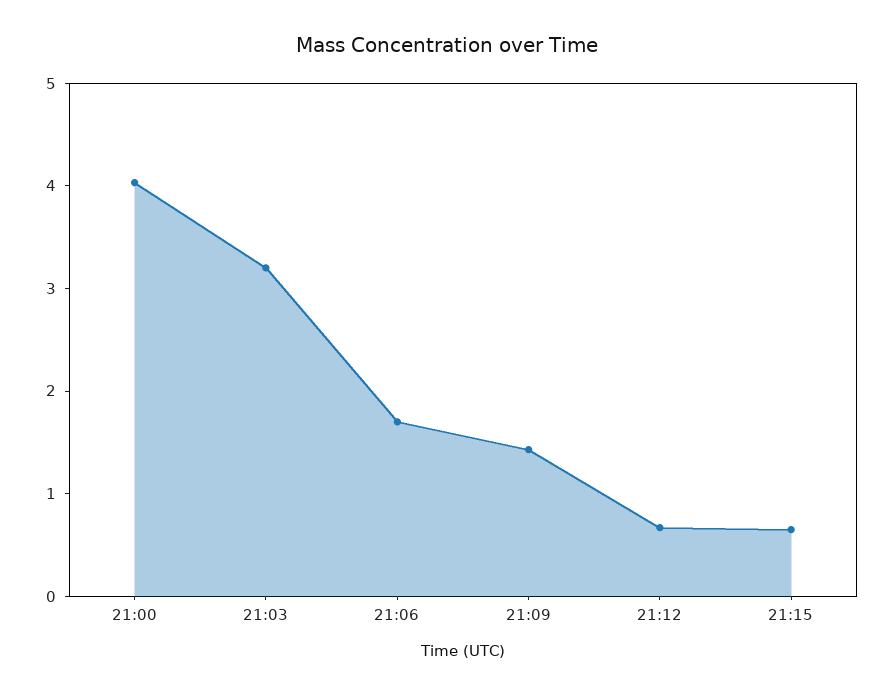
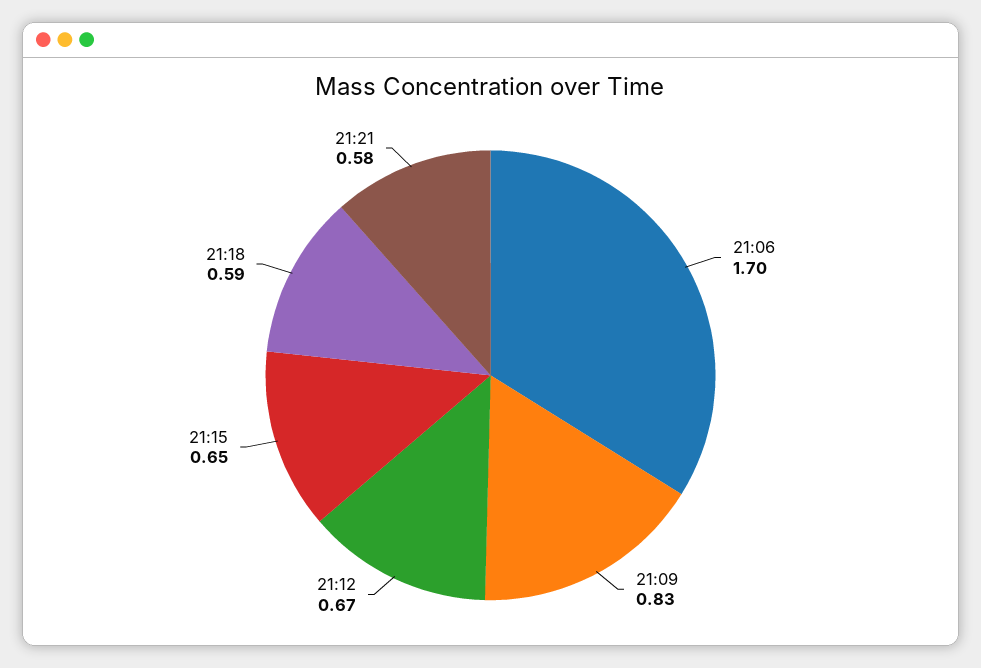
21:00: 4 -> none
21:03: 3.2 -> none
21:09: 1.4 -> 0.83
21:18: none -> 0.59
21:21: none -> 0.58

